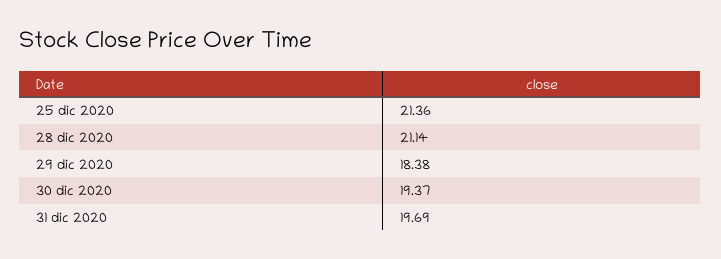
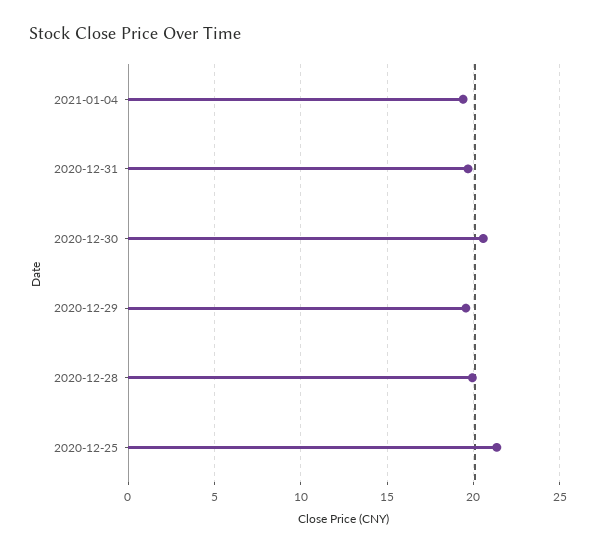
28 dic 2020: 21.14 -> 20
29 dic 2020: 18.38 -> 19.5
30 dic 2020: 19.37 -> 20.5
2021-01-04: none -> 19.5

